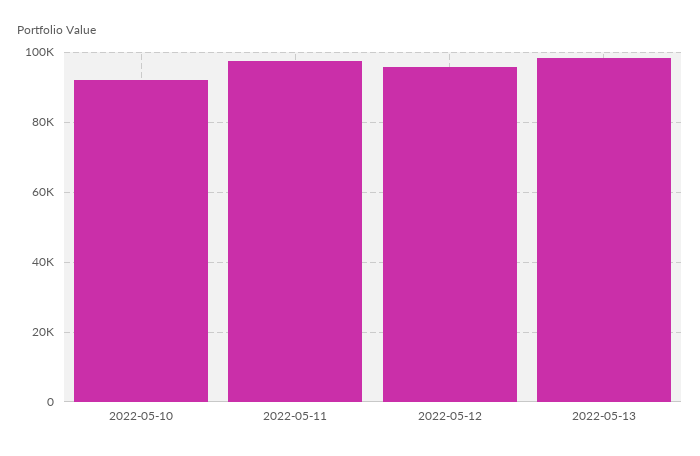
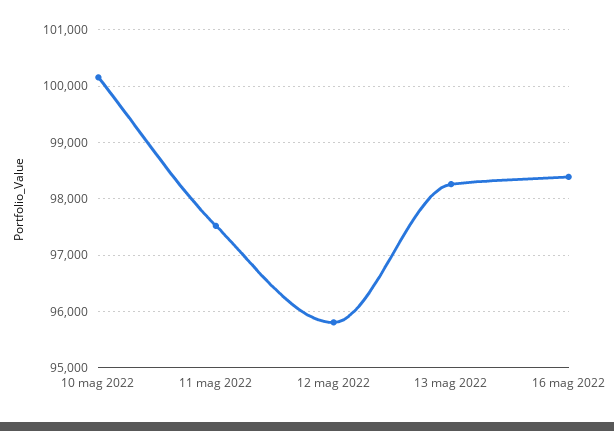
2022-05-10: 92000 -> 100200
16 mag 2022: none -> 98400

